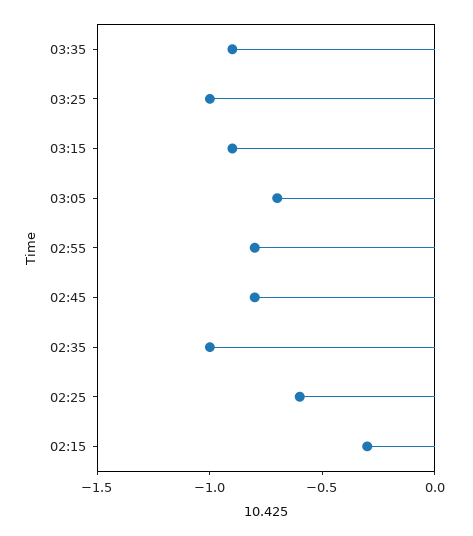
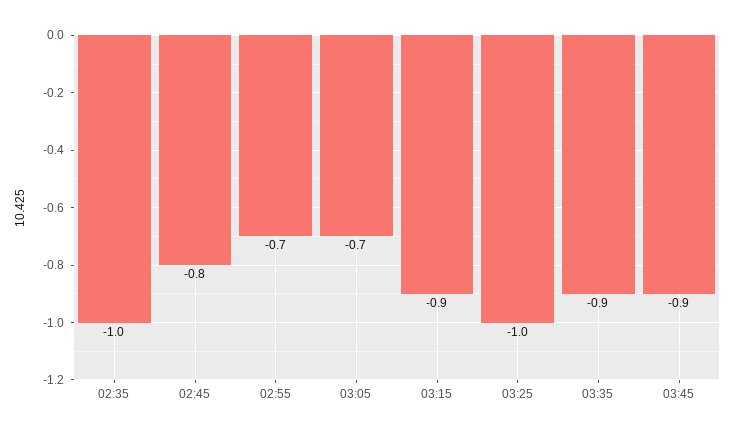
02:55: -0.8 -> -0.7
02:25: -0.6 -> none
02:15: -0.3 -> none
03:45: none -> -0.9

